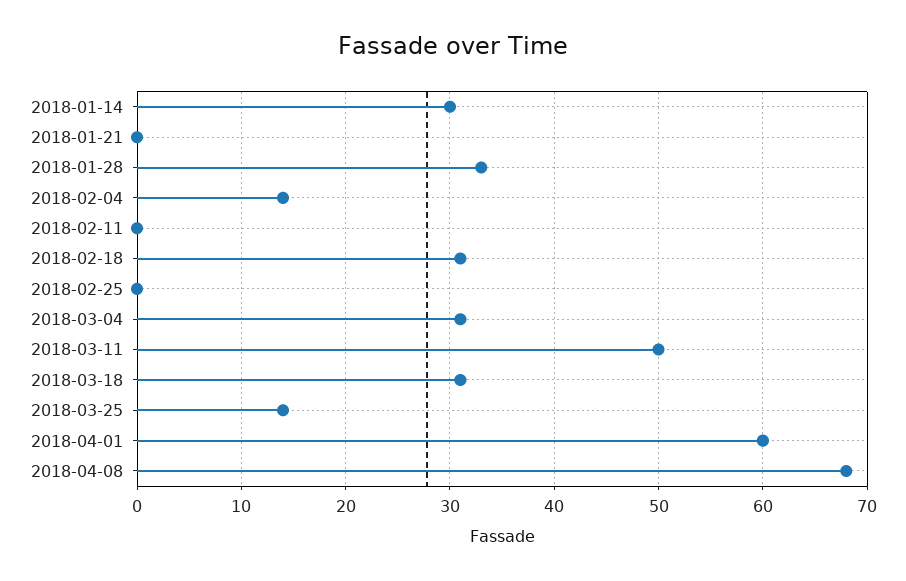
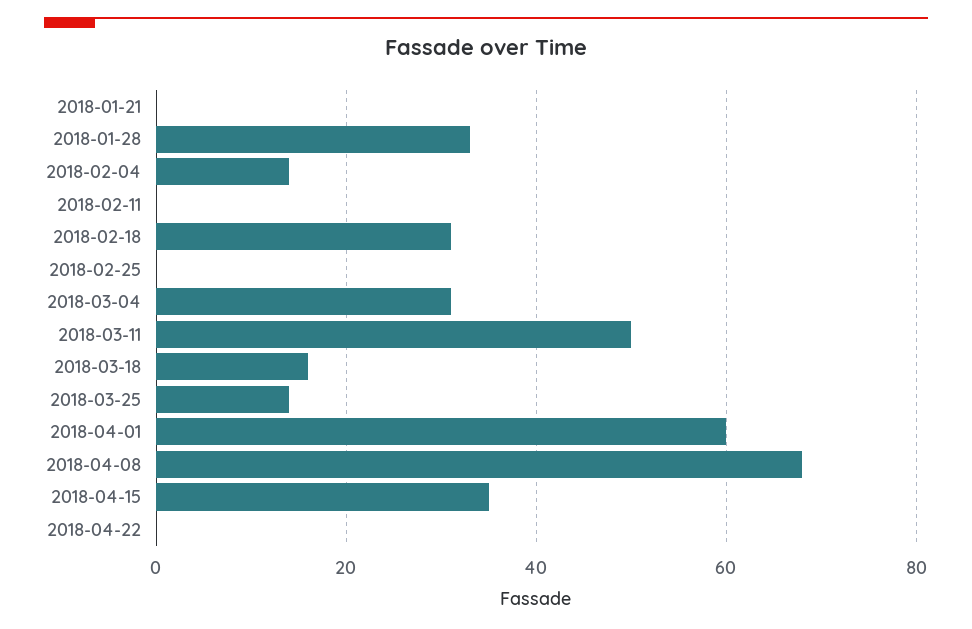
2018-01-14: 30 -> none
2018-03-18: 31 -> 15
2018-04-15: none -> 35
2018-04-22: none -> 0

